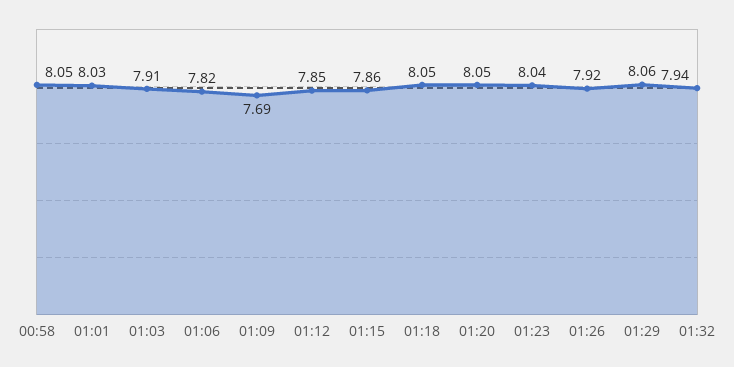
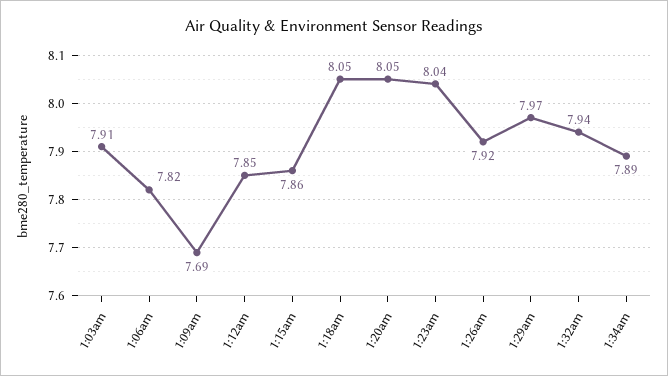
00:58: 8.05 -> none
01:01: 8.03 -> none
01:29: 8.06 -> 7.97
1:34am: none -> 7.89

